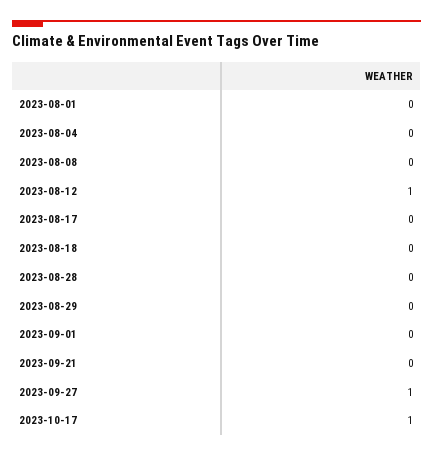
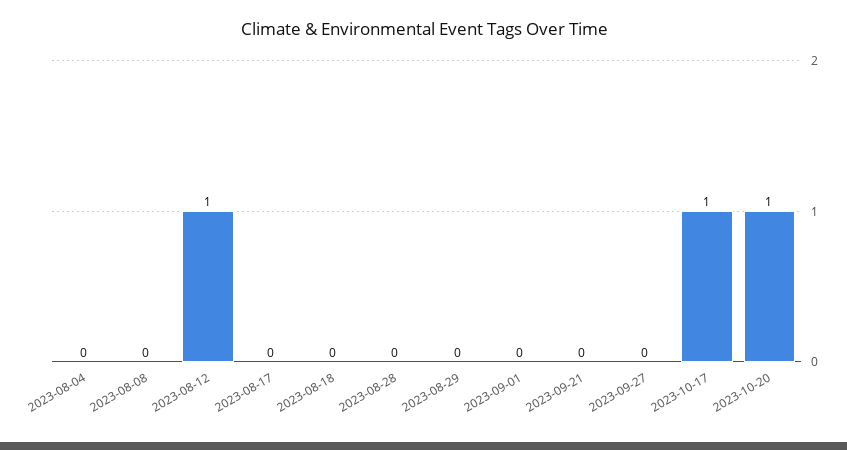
2023-08-01: 0 -> none
2023-09-27: 1 -> 0
2023-10-20: none -> 1

